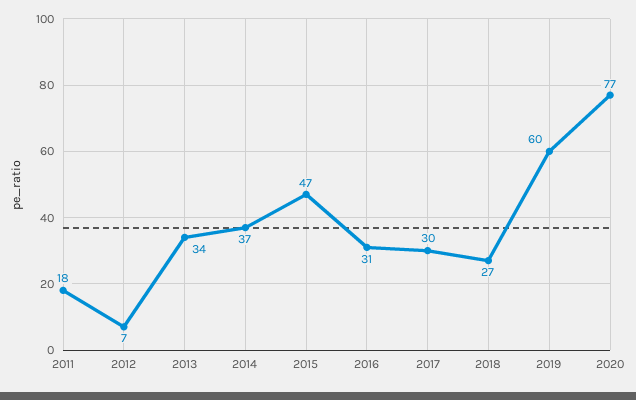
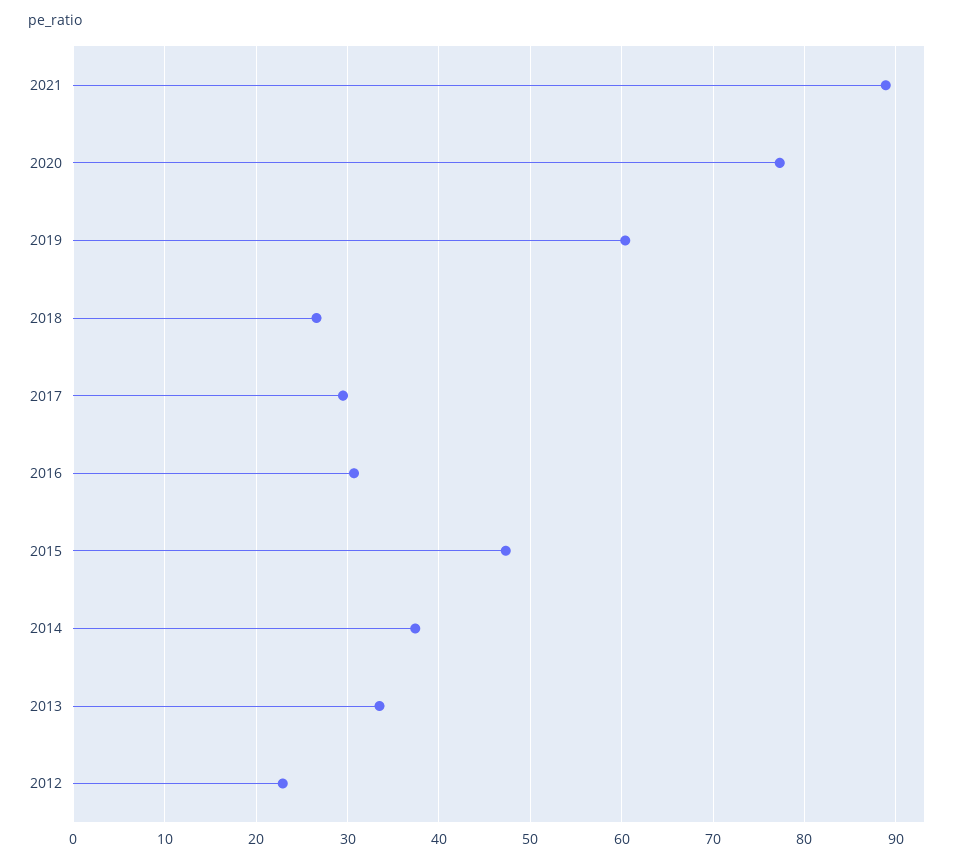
2011: 18 -> none
2012: 7 -> 23
2021: none -> 89

